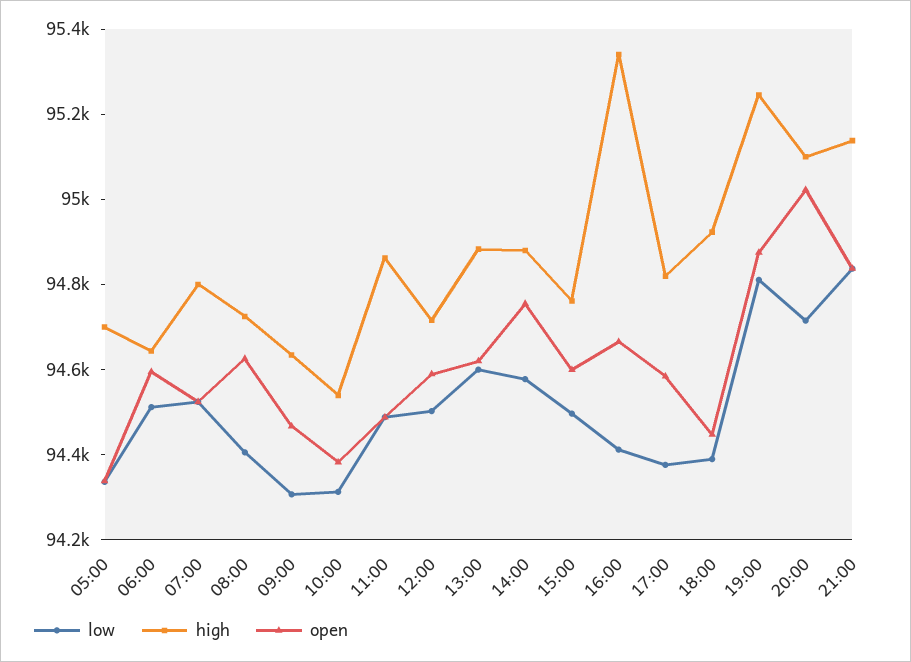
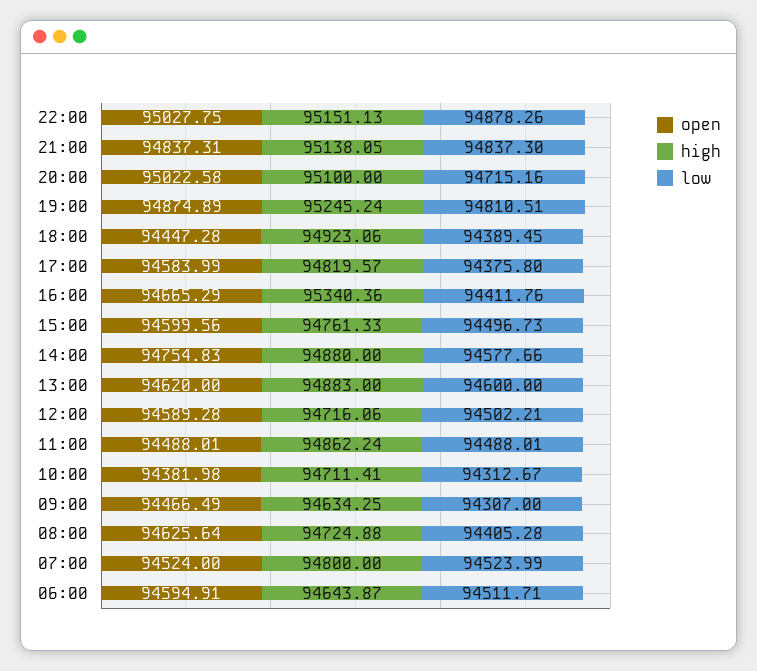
low, 05:00: 94350 -> none
high, 05:00: 94700 -> none
open, 05:00: 94350 -> none
high, 10:00: 94550 -> 94711.41
open, 22:00: none -> 95027.75
high, 22:00: none -> 95151.13
low, 22:00: none -> 94878.26

